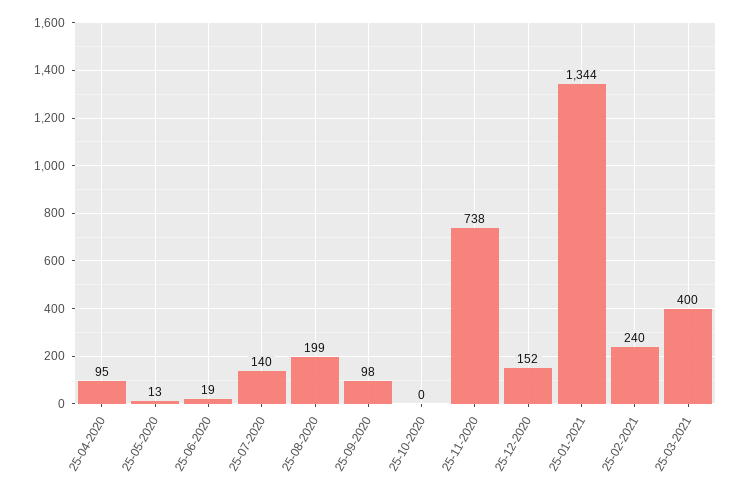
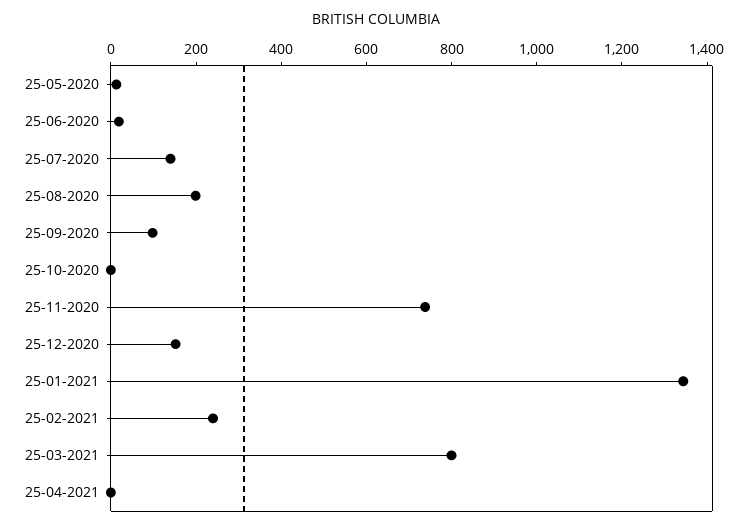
25-04-2020: 95 -> none
25-03-2021: 400 -> 800
25-04-2021: none -> 0

